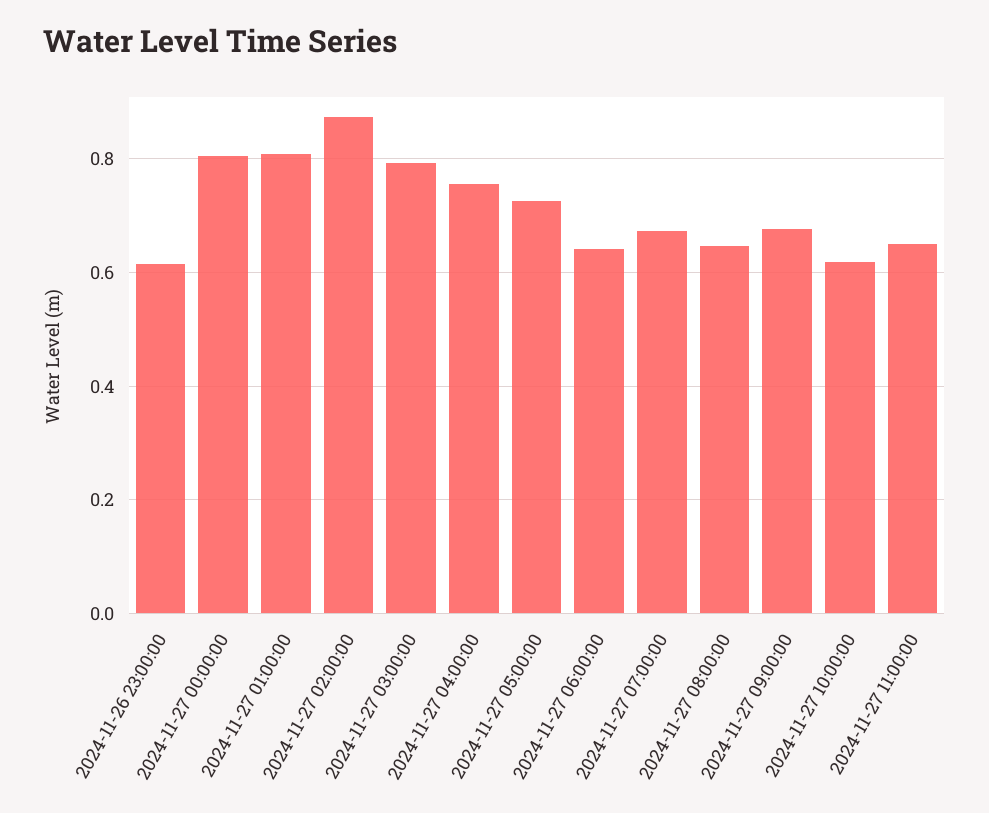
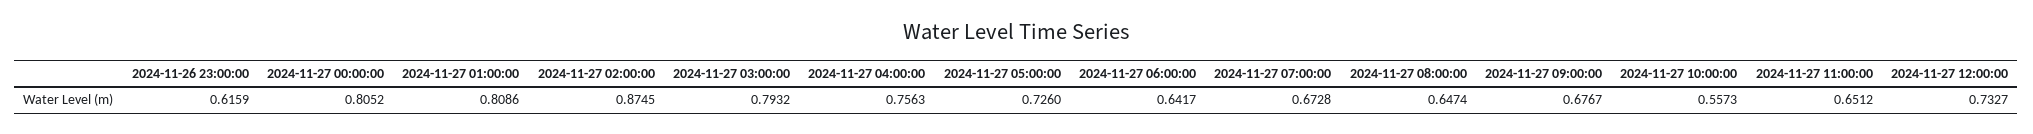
2024-11-27 10:00:00: 0.62 -> 0.5573
2024-11-27 12:00:00: none -> 0.7327

